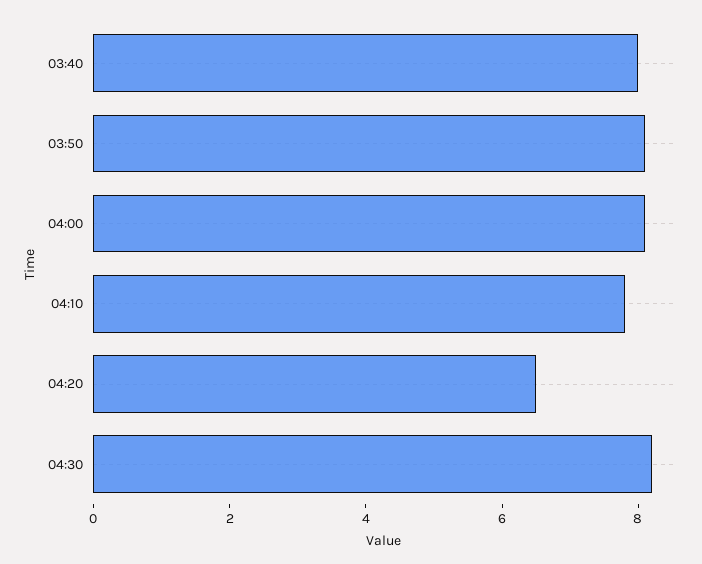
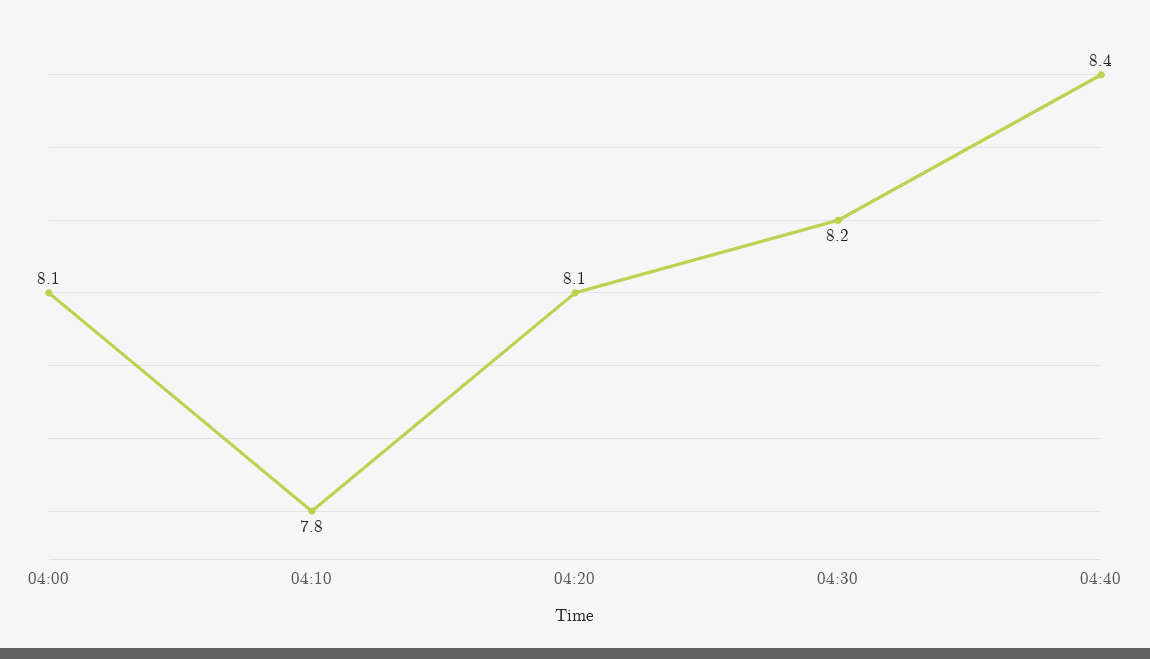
03:40: 8 -> none
03:50: 8 -> none
04:20: 6.5 -> 8.1
04:40: none -> 8.4

